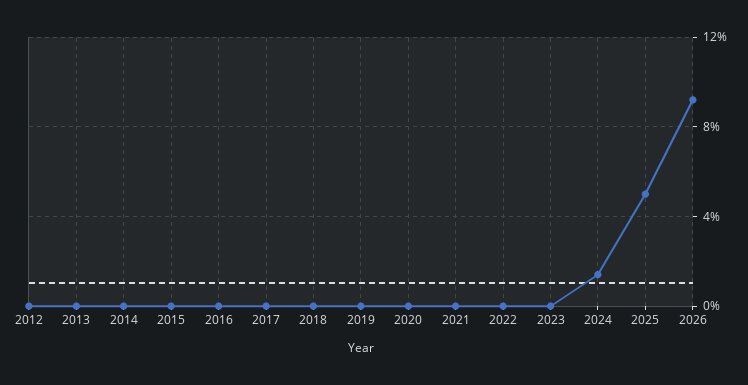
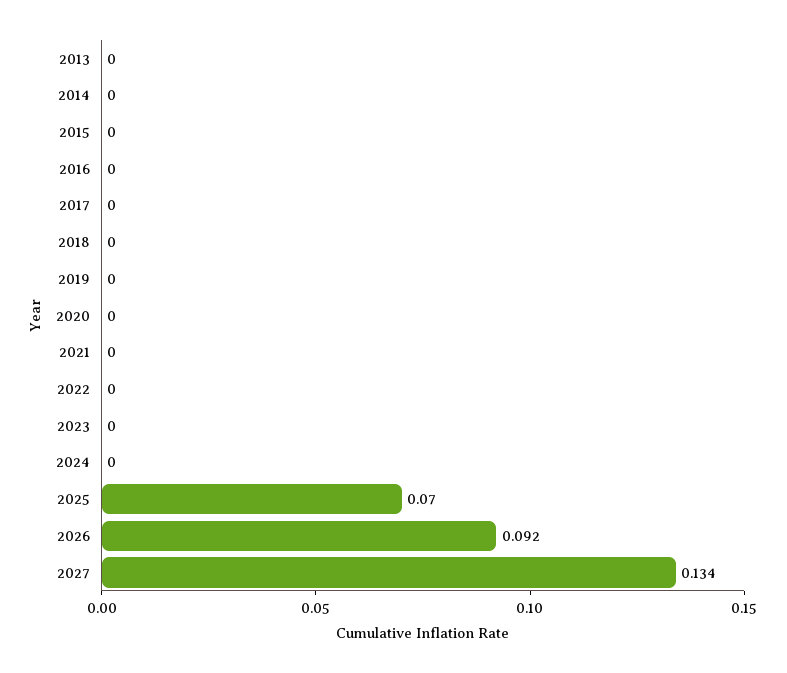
2012: 0 -> none
2024: 0.015 -> 0
2025: 0.05 -> 0.07
2027: none -> 0.134

